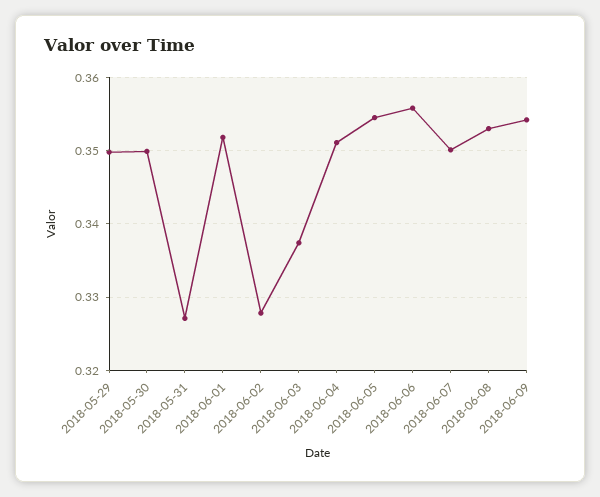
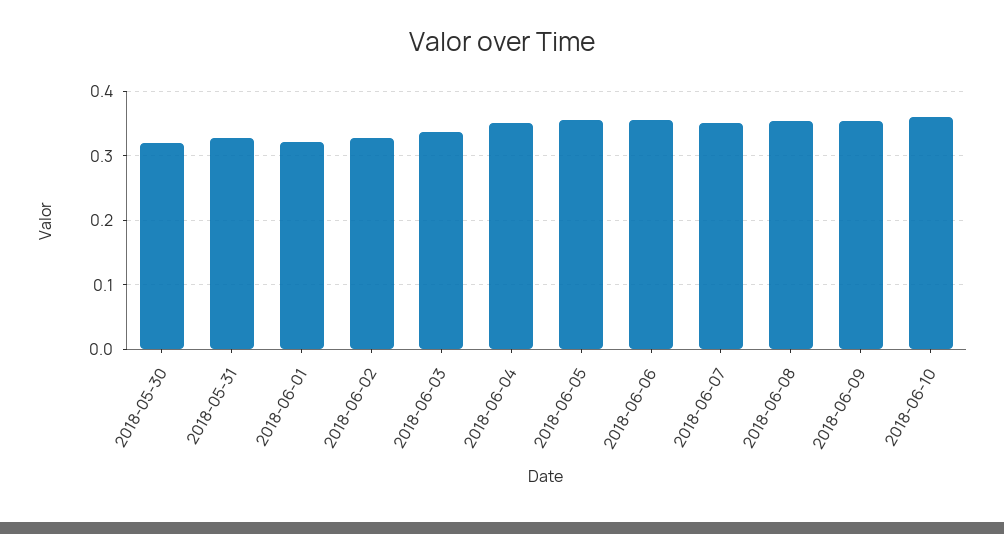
2018-05-29: 0.35 -> none
2018-05-30: 0.35 -> 0.32
2018-06-01: 0.352 -> 0.32
2018-06-10: none -> 0.36

